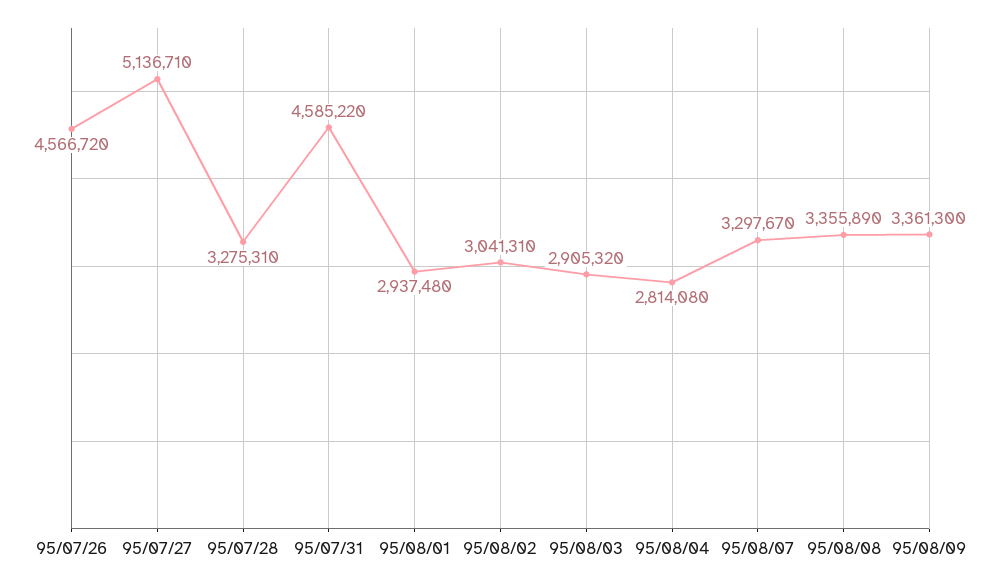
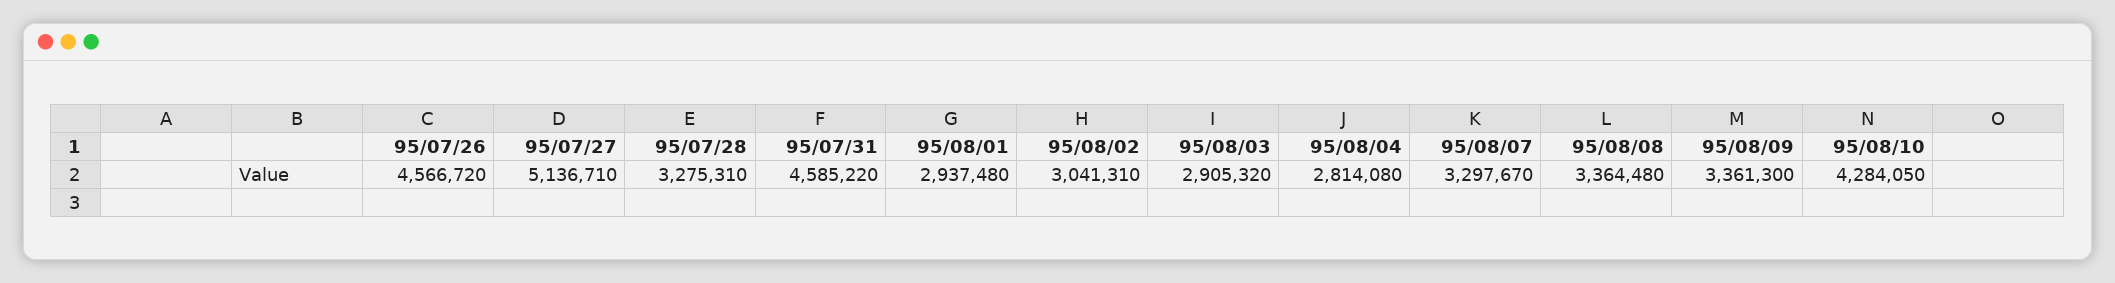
95/08/08: 3355890 -> 3364480
95/08/10: none -> 4284050

